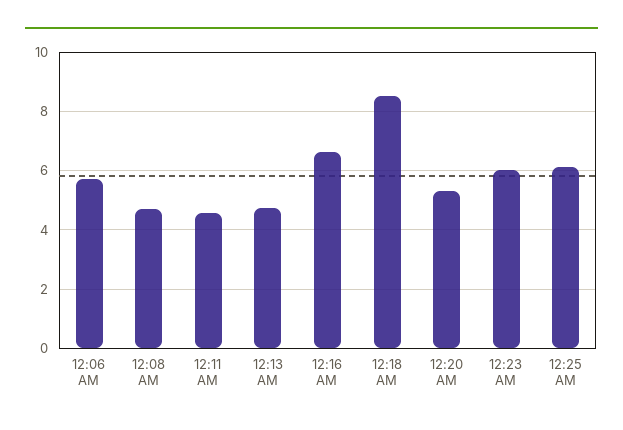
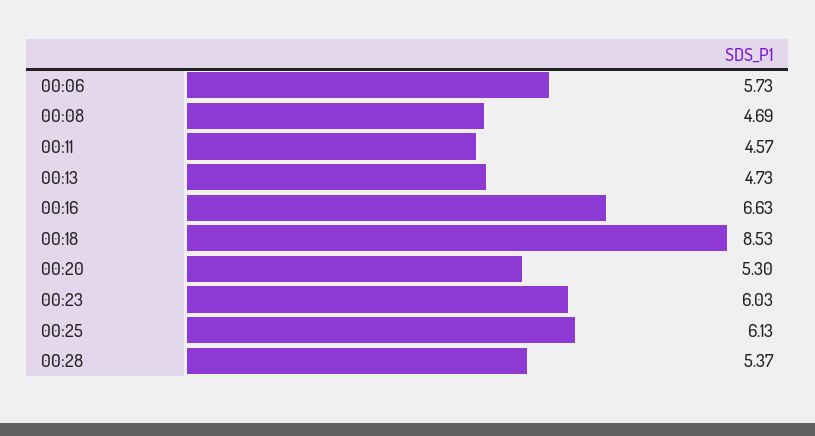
00:28: none -> 5.37

